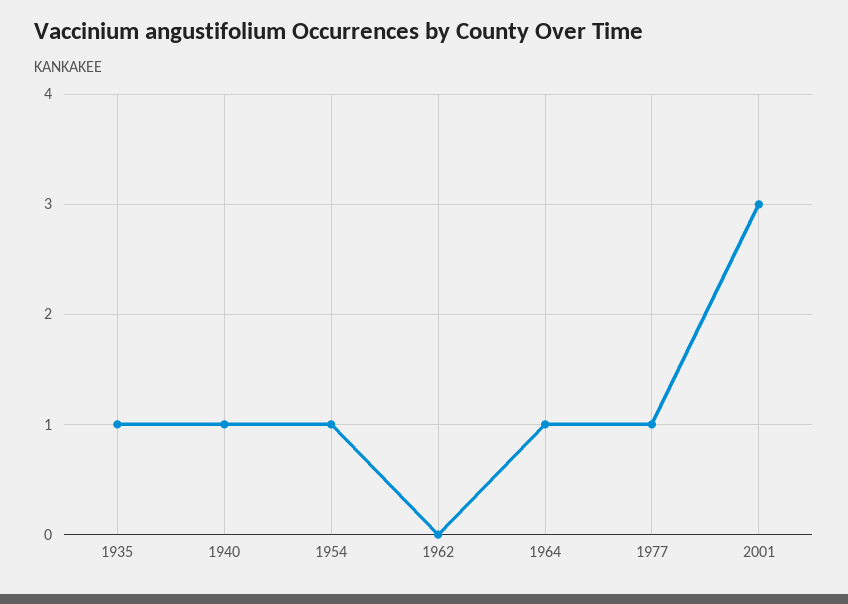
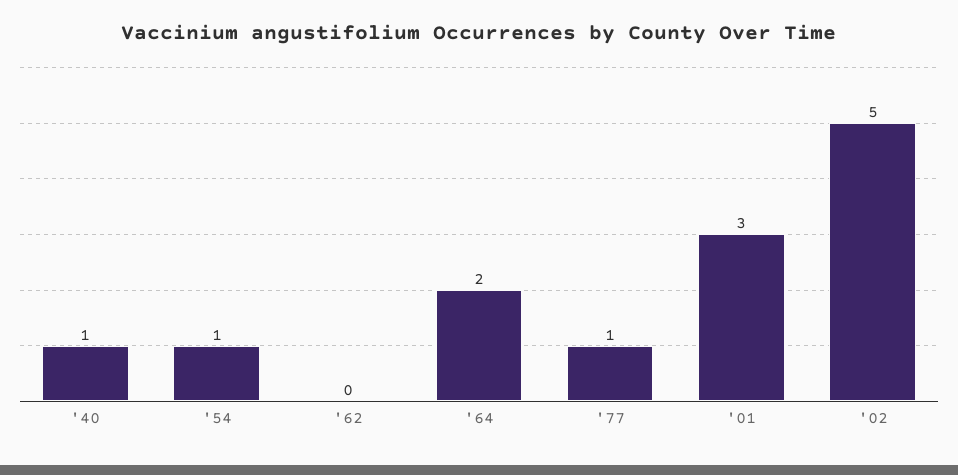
1935: 1 -> none
1964: 1 -> 2
'02: none -> 5

